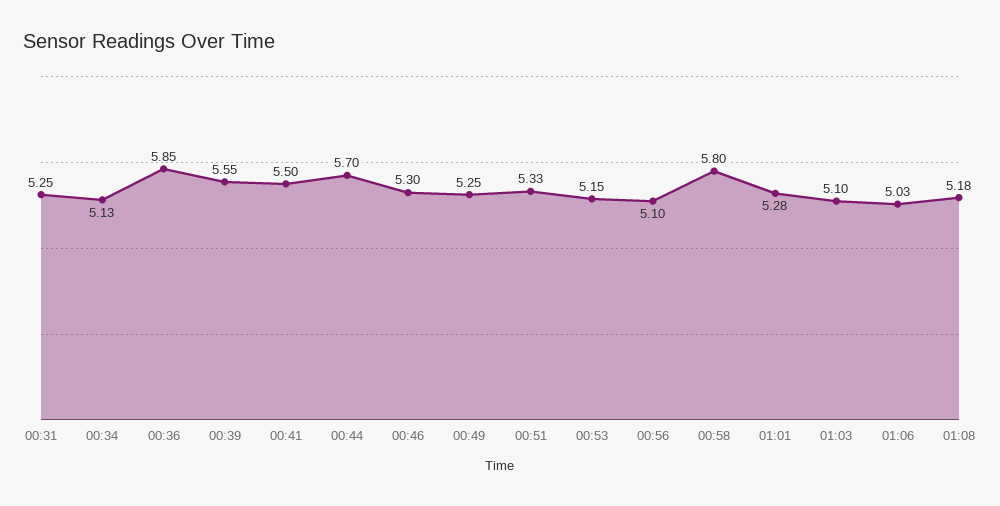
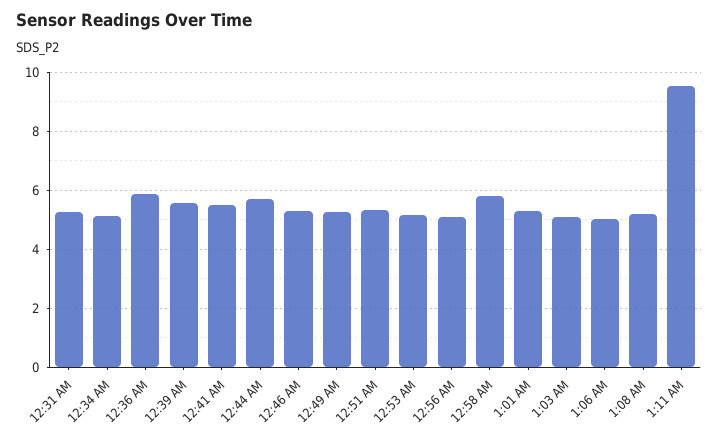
1:11 AM: none -> 9.5

